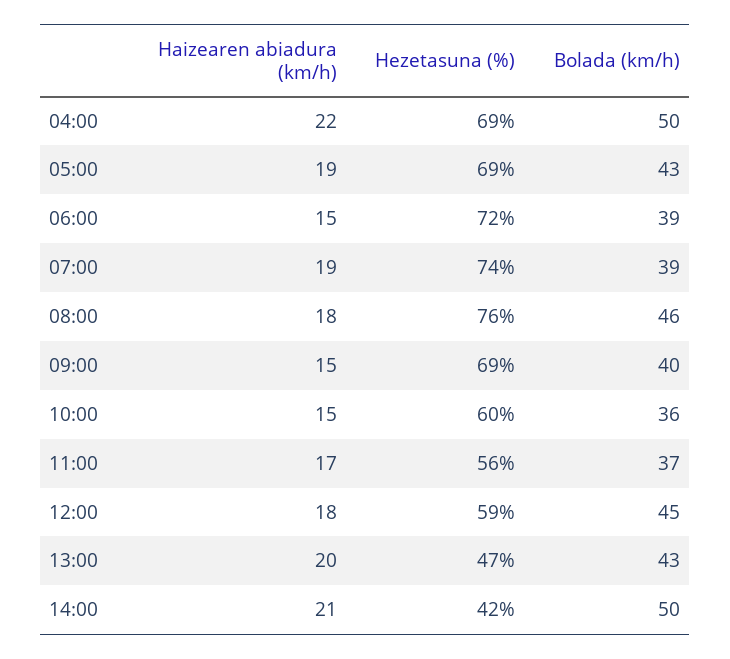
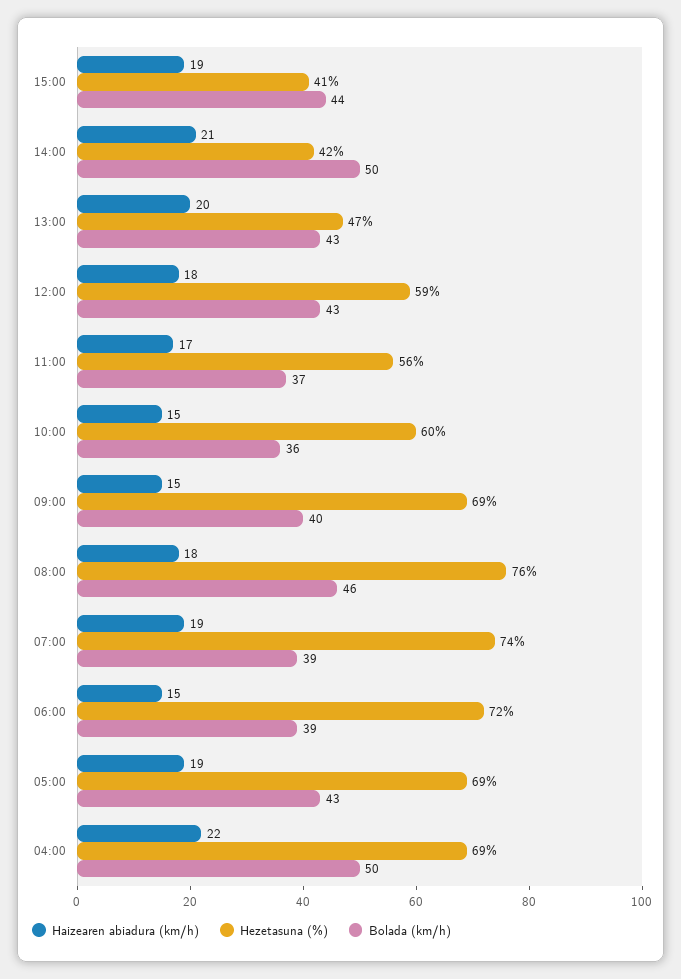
Bolada (km/h), 12:00: 45 -> 43
Haizearen abiadura (km/h), 15:00: none -> 19
Hezetasuna (%), 15:00: none -> 41
Bolada (km/h), 15:00: none -> 44

